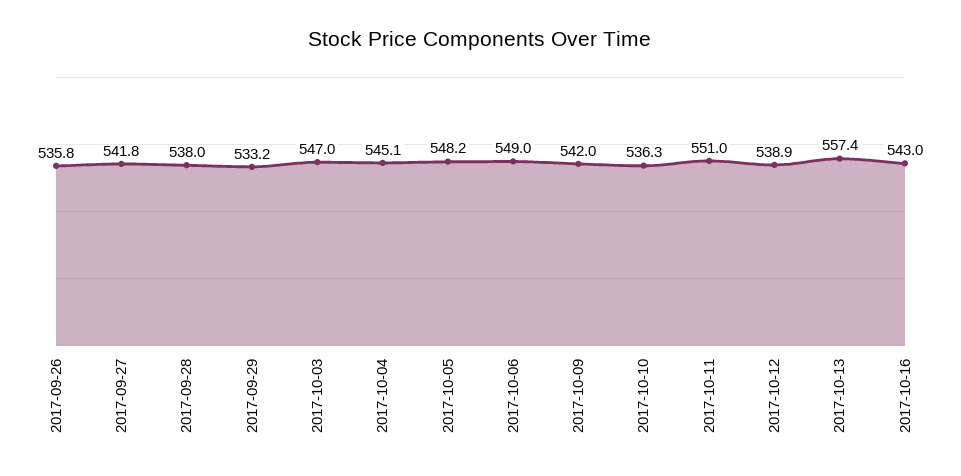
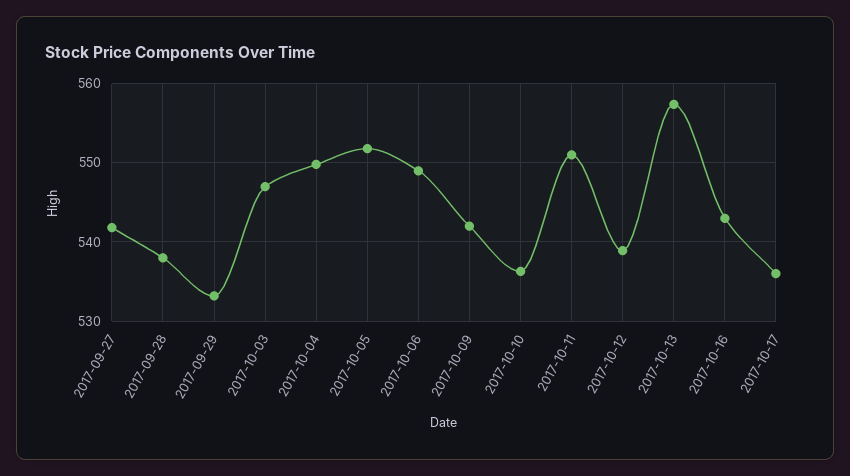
2017-09-26: 535.8 -> none
2017-10-04: 545.1 -> 550
2017-10-05: 548.2 -> 552
2017-10-17: none -> 536

